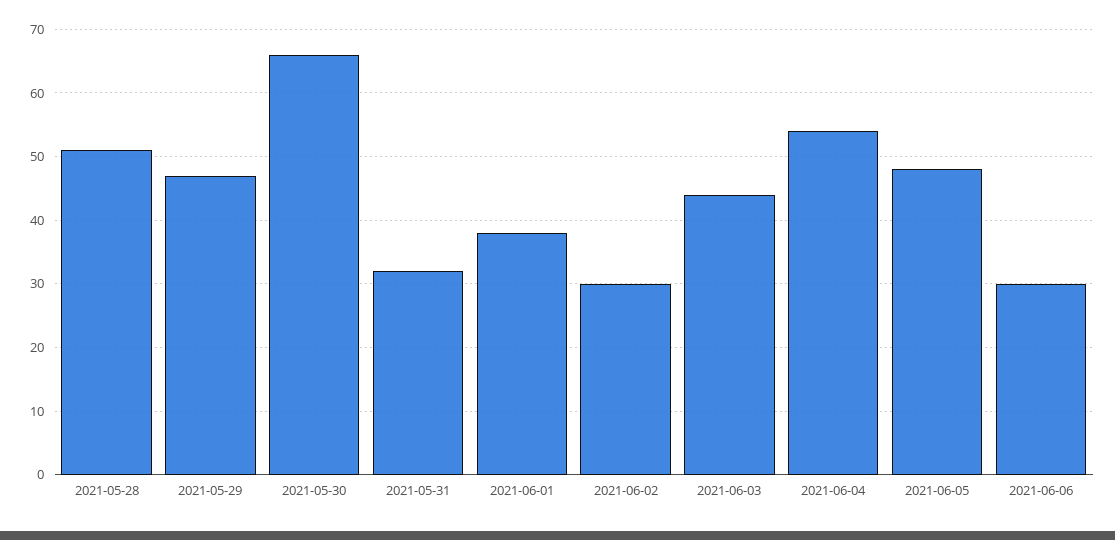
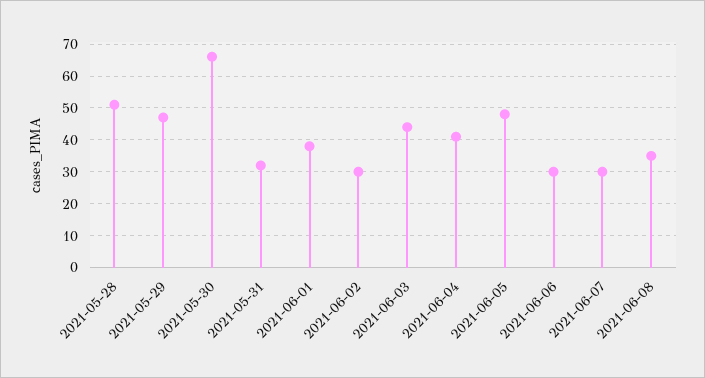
2021-06-04: 54 -> 40
2021-06-07: none -> 30
2021-06-08: none -> 35

